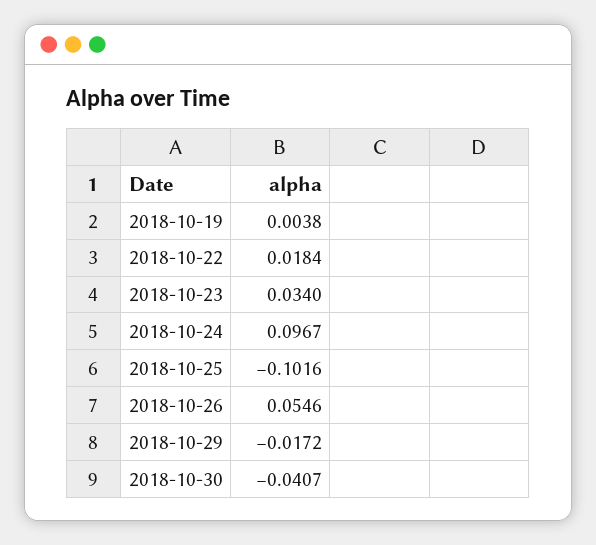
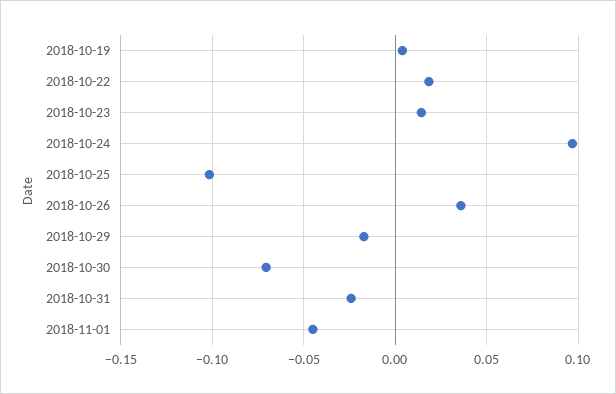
2018-10-23: 0.034 -> 0.015
2018-10-26: 0.0546 -> 0.035
2018-10-30: -0.0407 -> -0.07
2018-10-31: none -> -0.025
2018-11-01: none -> -0.045

